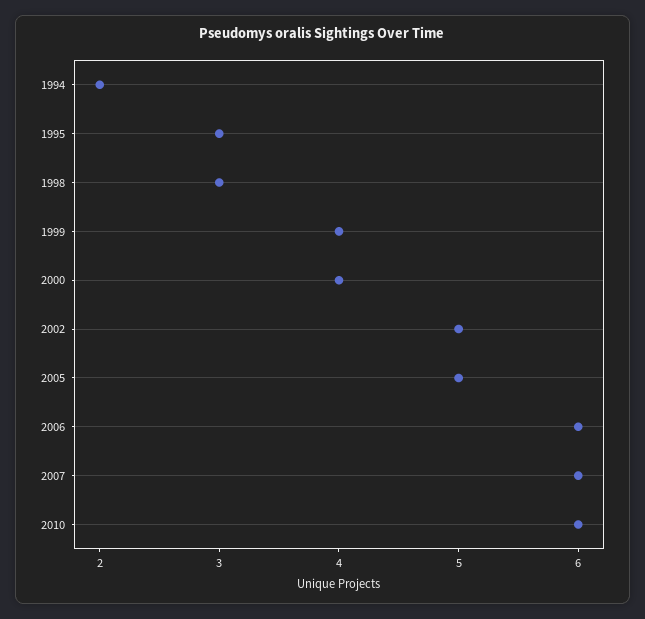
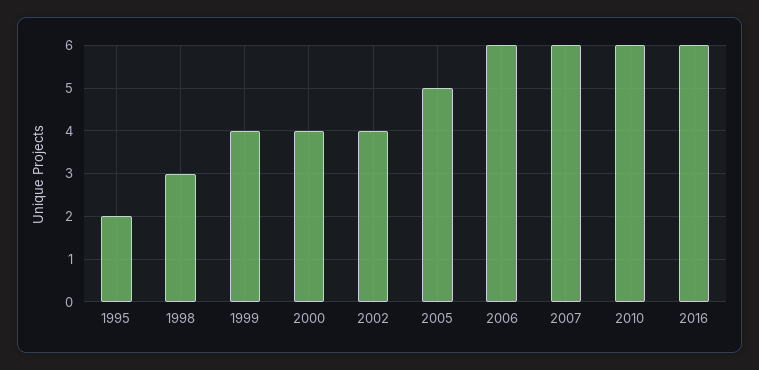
1994: 2 -> none
1995: 3 -> 2
2002: 5 -> 4
2016: none -> 6

